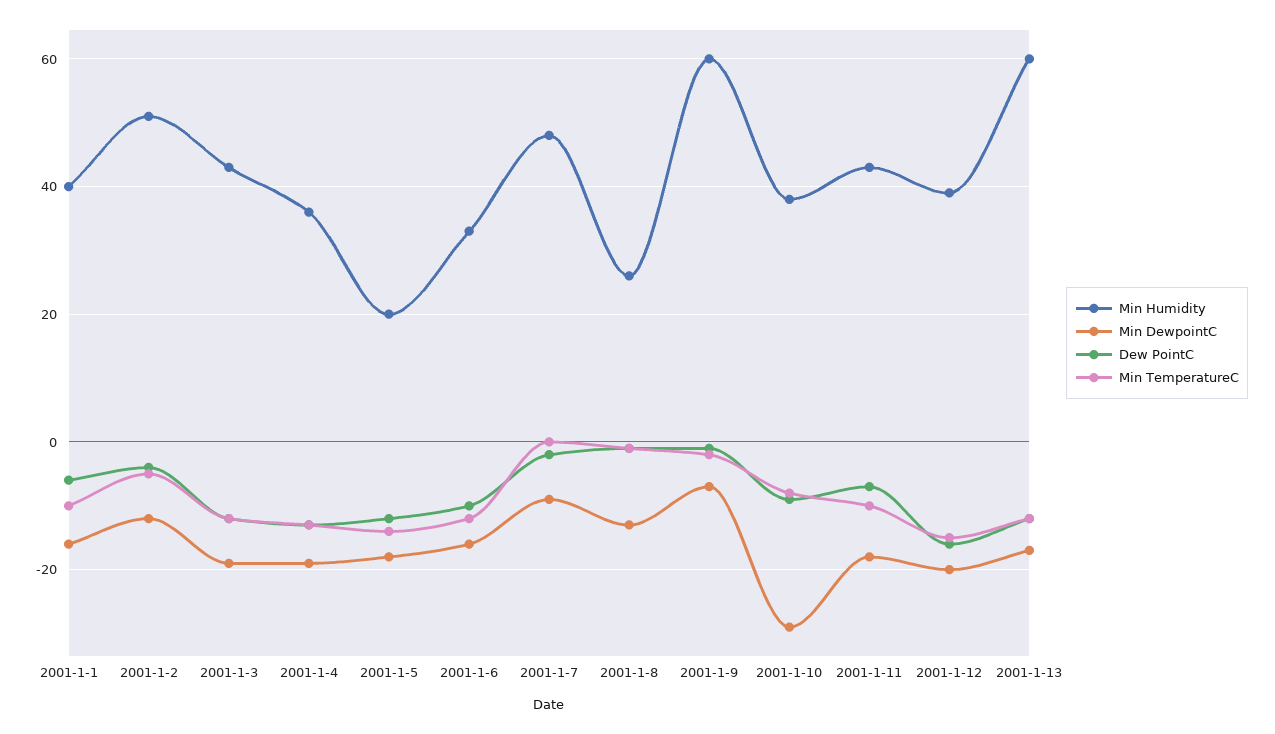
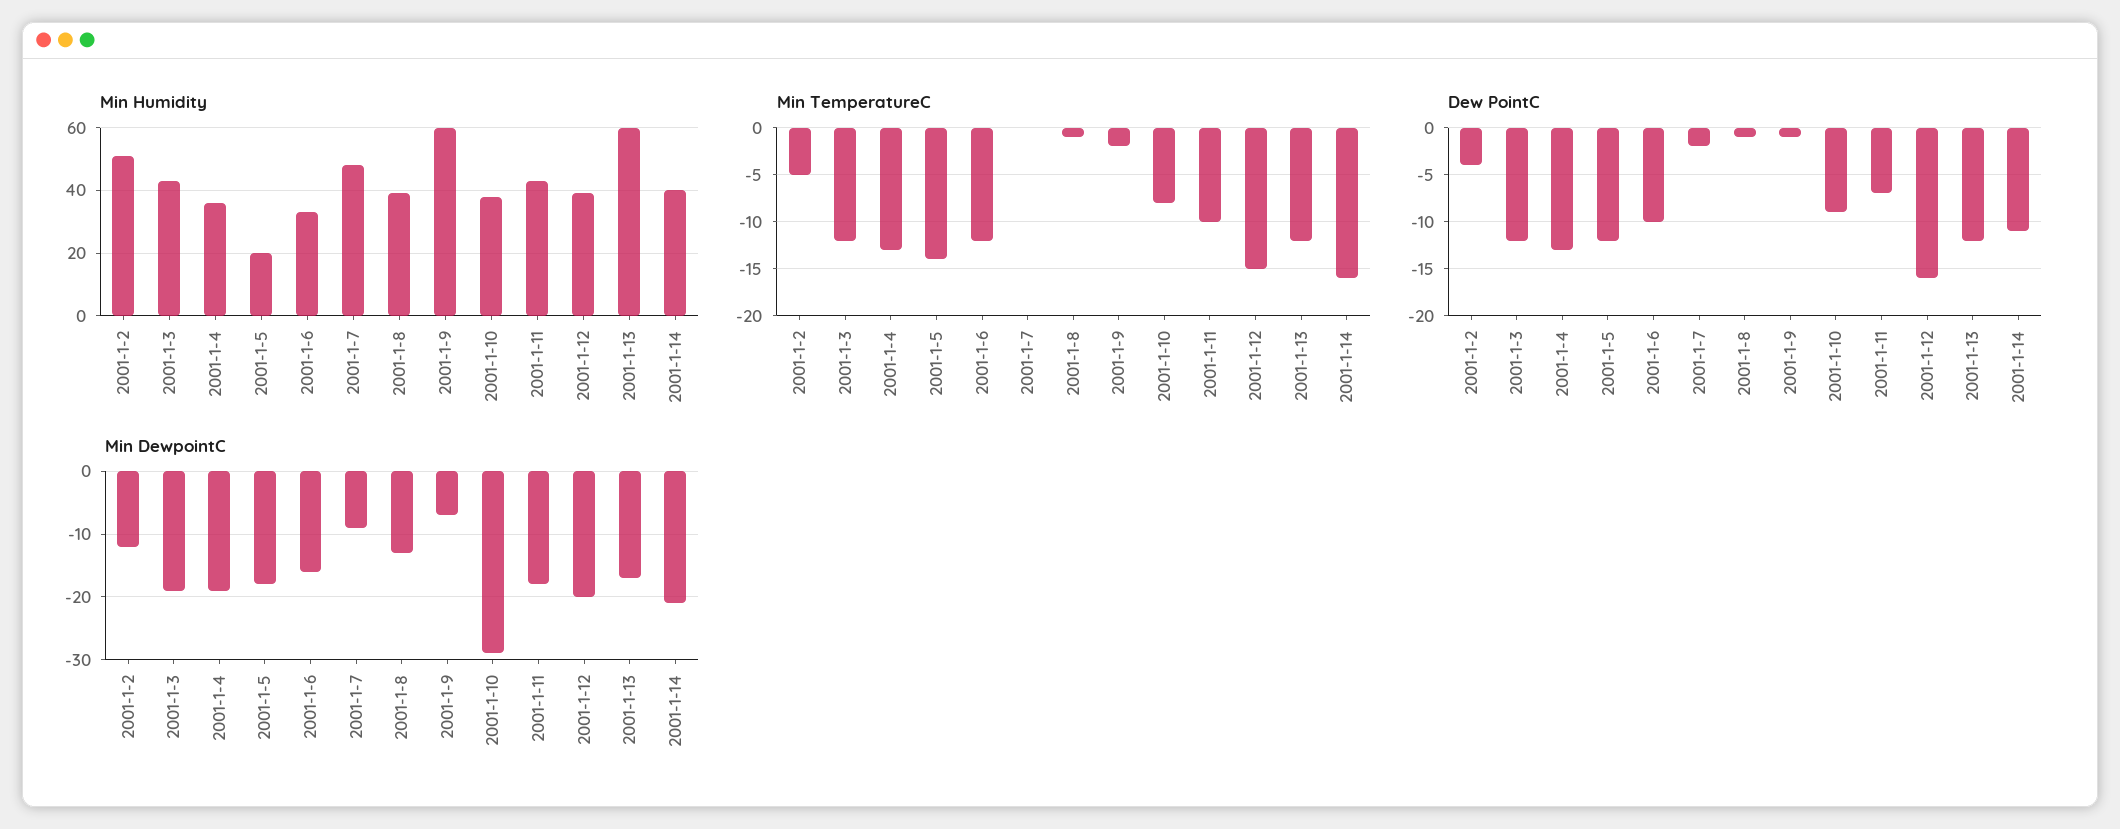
Min Humidity, 2001-1-1: 40 -> none
Min DewpointC, 2001-1-1: -15 -> none
Dew PointC, 2001-1-1: -5 -> none
Min TemperatureC, 2001-1-1: -10 -> none
Min Humidity, 2001-1-8: 25 -> 40
Min Humidity, 2001-1-14: none -> 40
Min TemperatureC, 2001-1-14: none -> -16
Dew PointC, 2001-1-14: none -> -11
Min DewpointC, 2001-1-14: none -> -21

